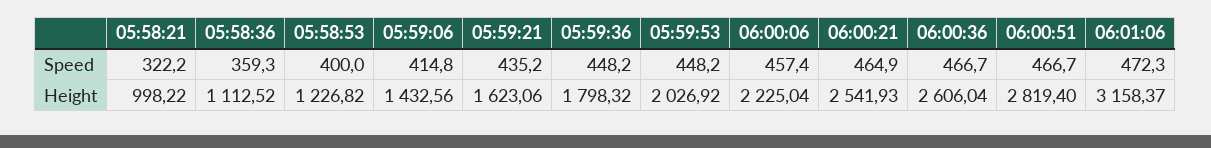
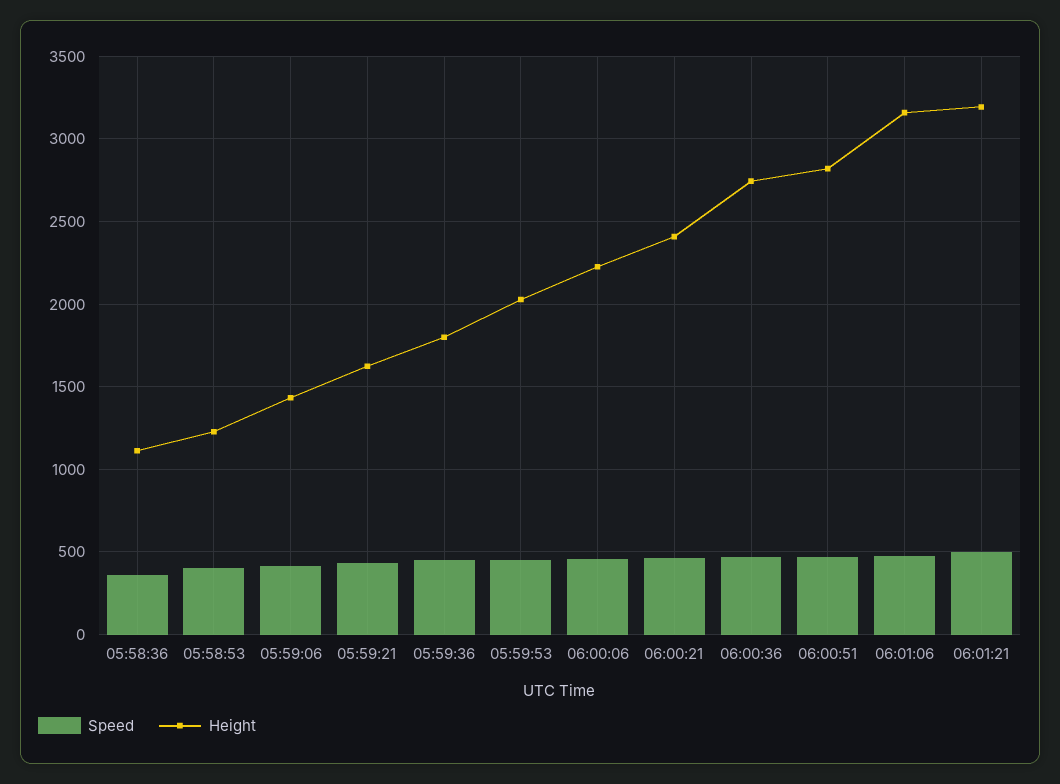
Speed, 05:58:21: 322.2 -> none
Height, 05:58:21: 998.22 -> none
Height, 06:00:21: 2541.93 -> 2400
Height, 06:00:36: 2606.04 -> 2750
Speed, 06:01:21: none -> 500
Height, 06:01:21: none -> 3200

